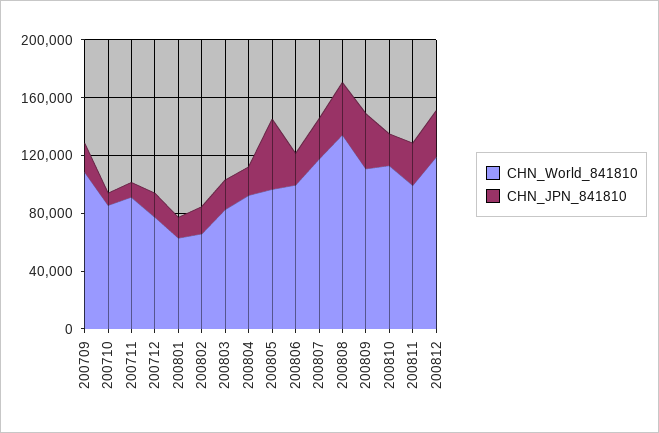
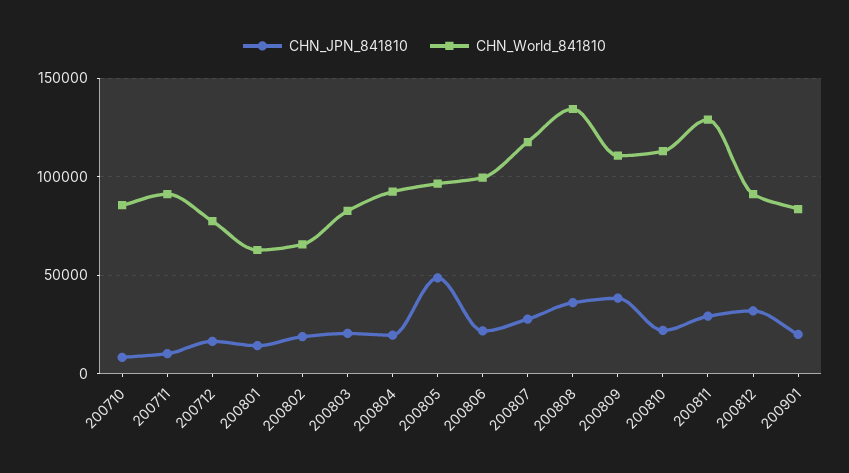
CHN_World_841810, 200709: 110000 -> none
CHN_JPN_841810, 200709: 20000 -> none
CHN_World_841810, 200811: 100000 -> 130000
CHN_World_841810, 200812: 120000 -> 90000
CHN_JPN_841810, 200901: none -> 20000
CHN_World_841810, 200901: none -> 85000

